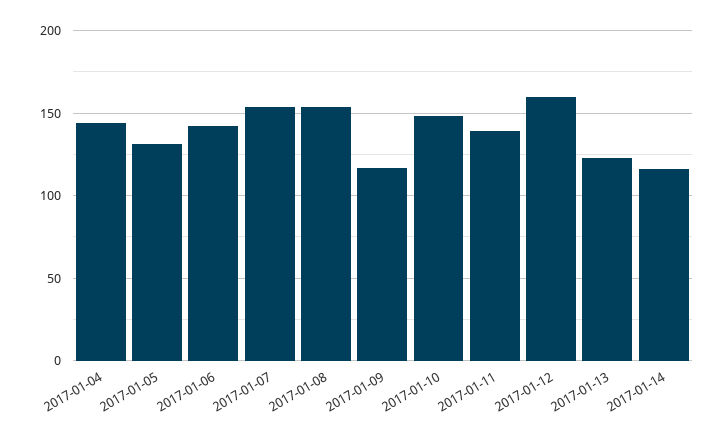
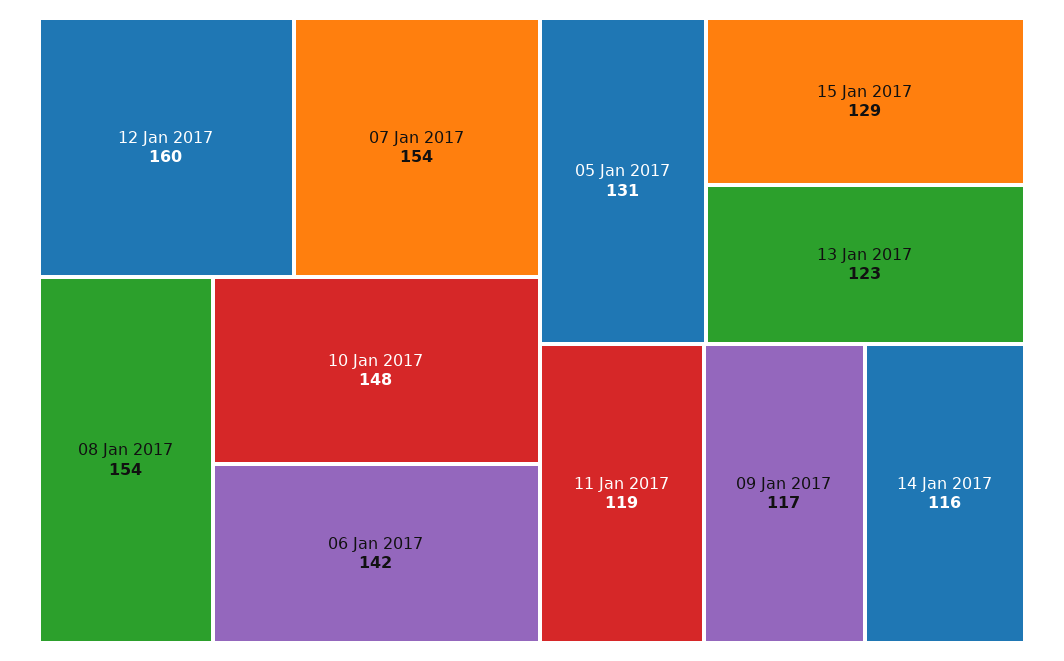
2017-01-04: 145 -> none
2017-01-11: 140 -> 119
15 Jan 2017: none -> 129

